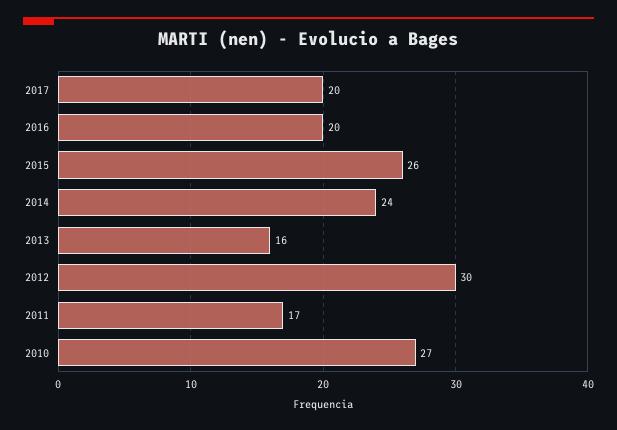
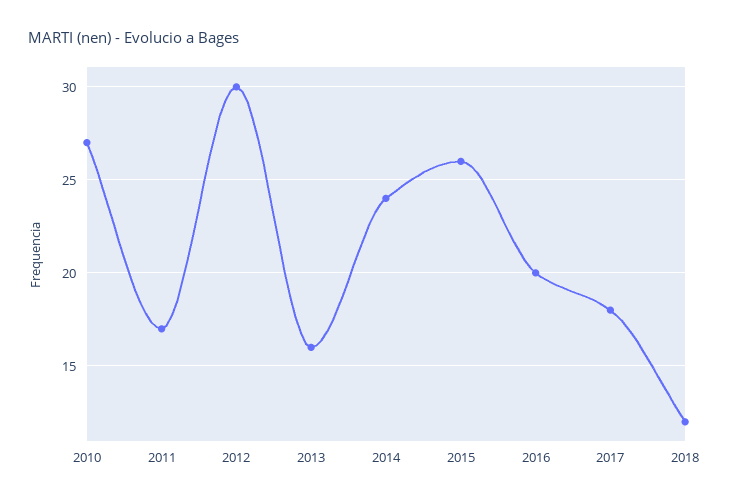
2017: 20 -> 18
2018: none -> 12

